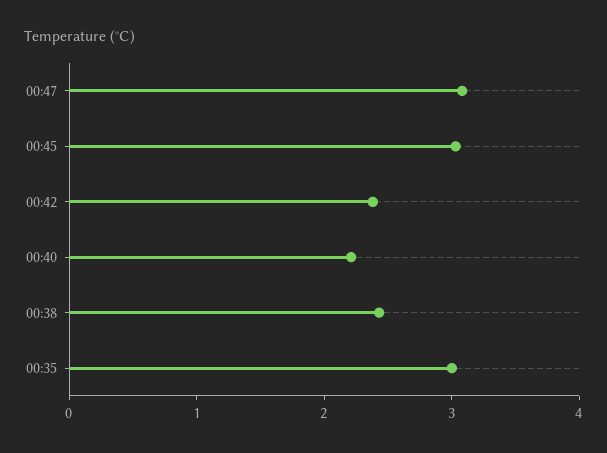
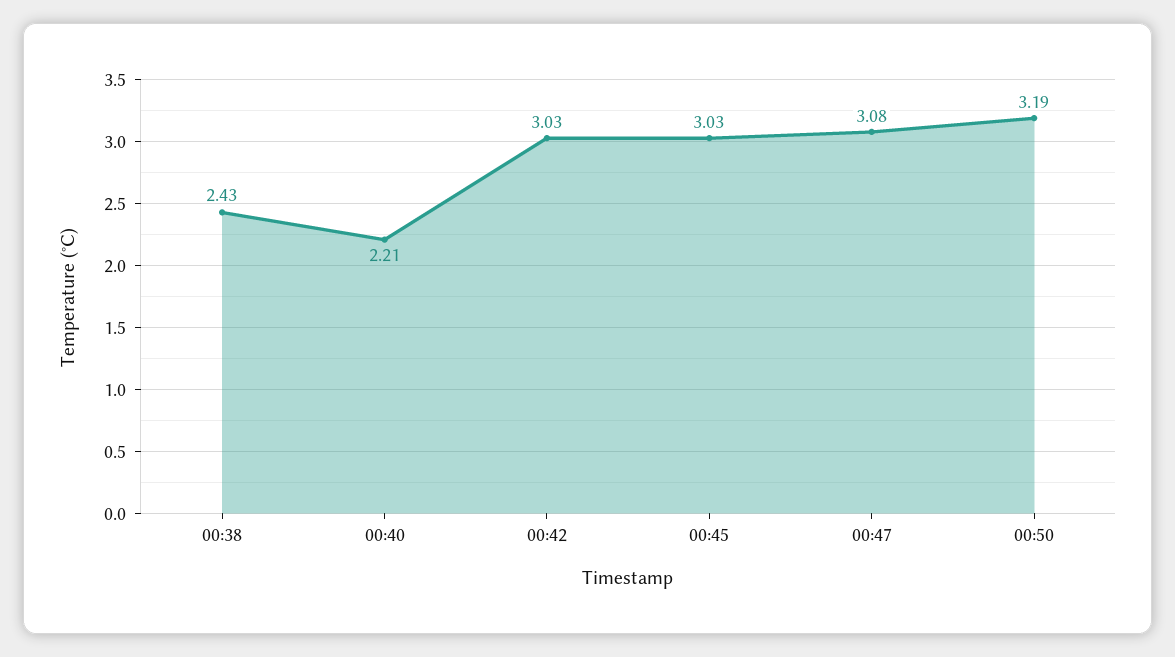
00:42: 2.4 -> 3.03
00:35: 3 -> none
00:50: none -> 3.19

